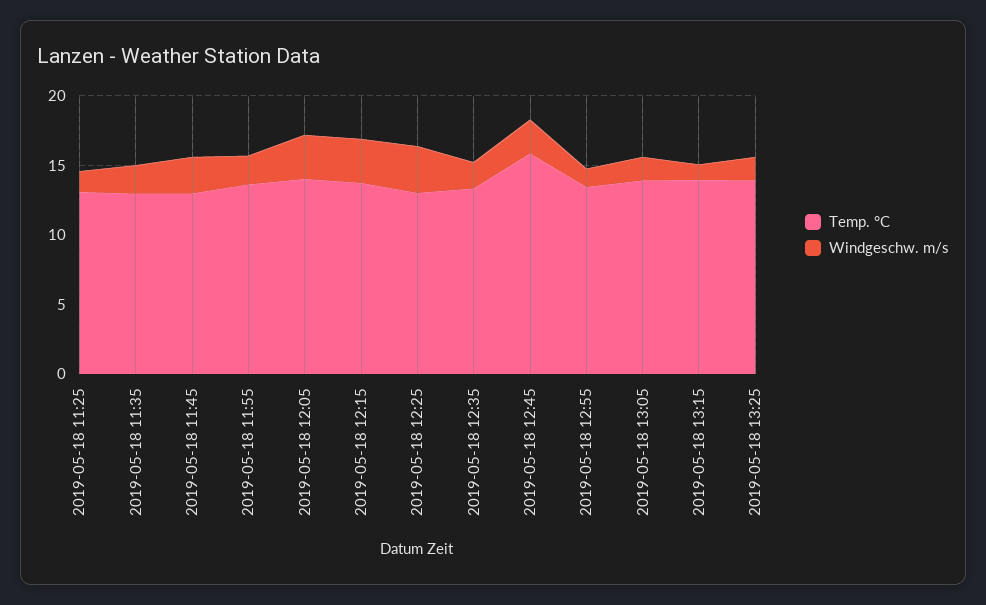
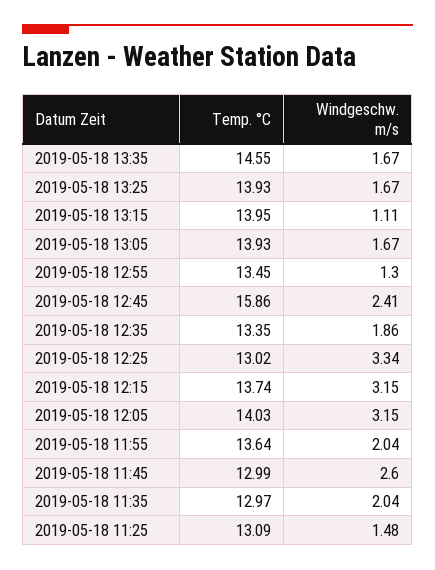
Temp. °C, 2019-05-18 13:35: none -> 14.55
Windgeschw. m/s, 2019-05-18 13:35: none -> 1.67

